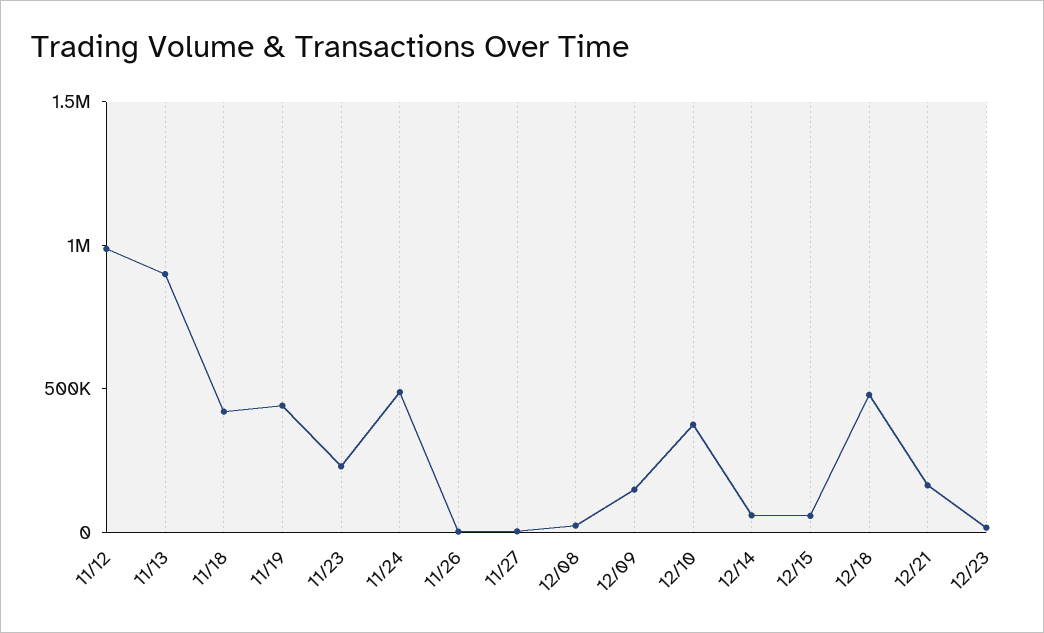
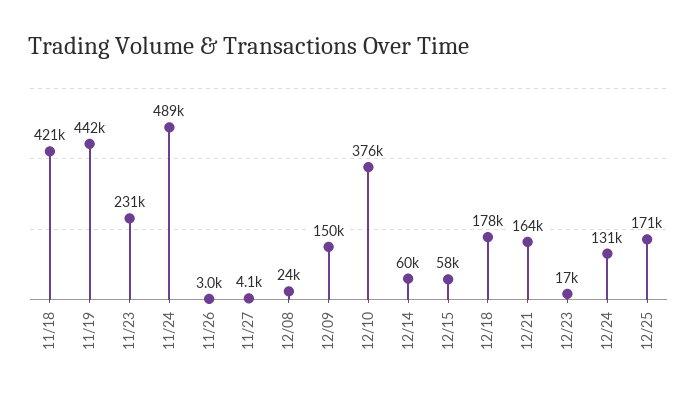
11/12: 1000000 -> none
11/13: 900000 -> none
12/18: 500000 -> 178000
12/24: none -> 131000
12/25: none -> 171000

